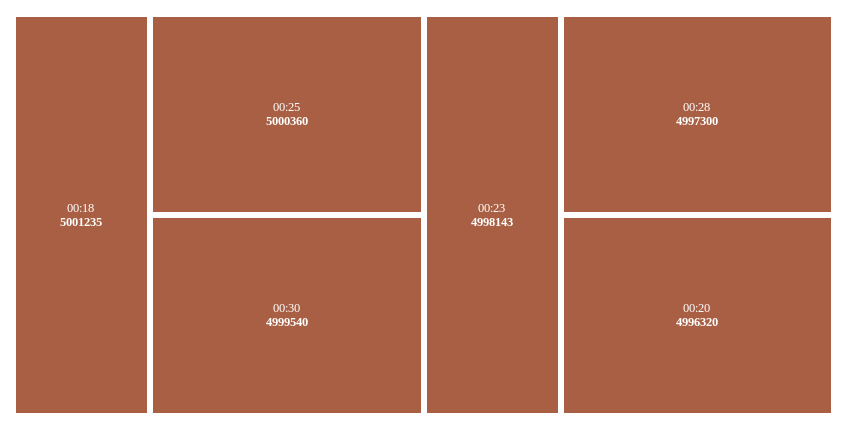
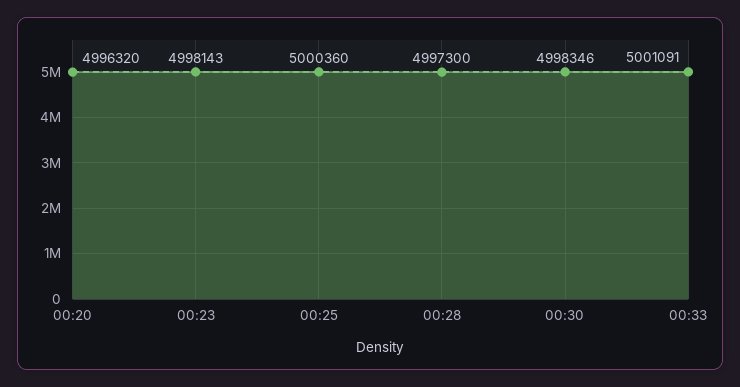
00:18: 5001235 -> none
00:30: 4999540 -> 4998346
00:33: none -> 5001091

